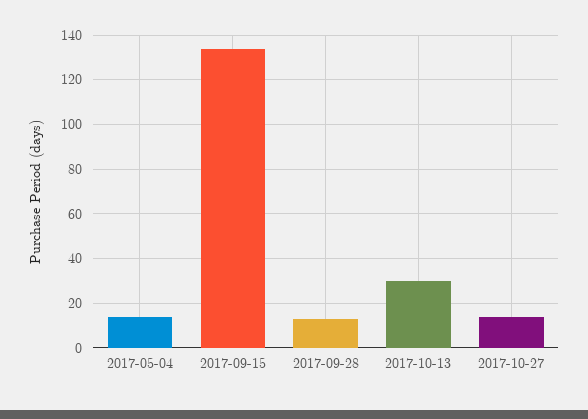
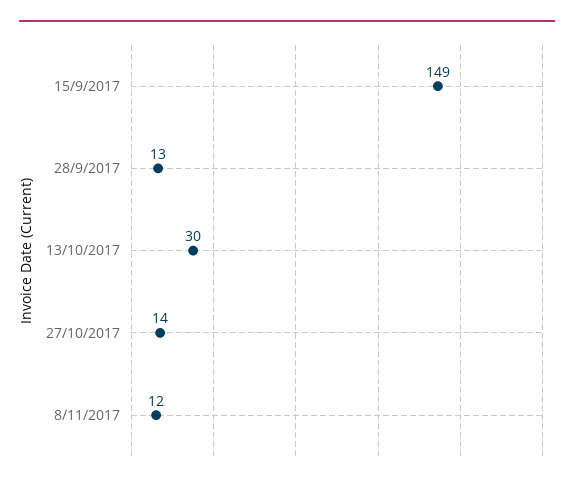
2017-05-04: 15 -> none
2017-09-15: 135 -> 149
8/11/2017: none -> 12

